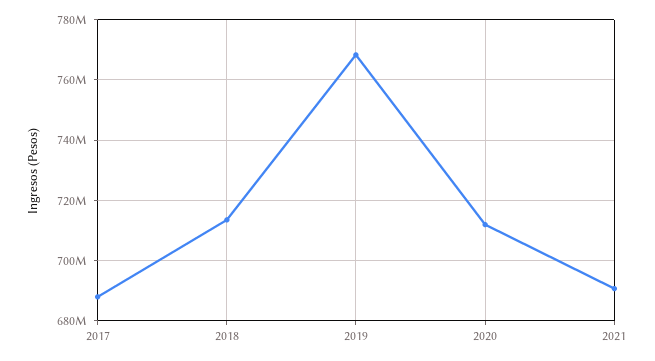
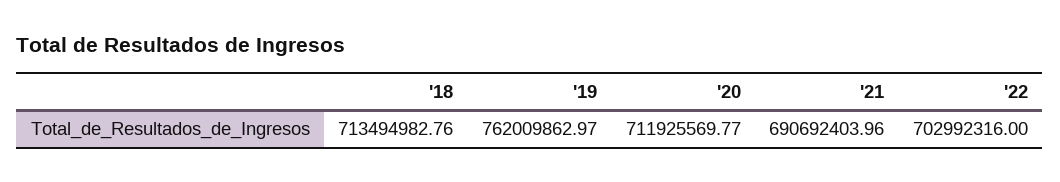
2017: 688000000 -> none
2019: 768000000 -> 762009862.97
'22: none -> 702992316

